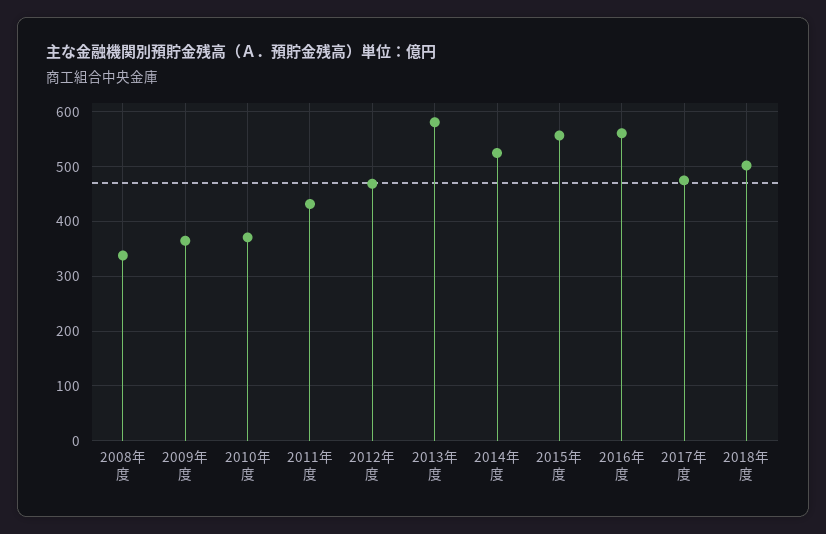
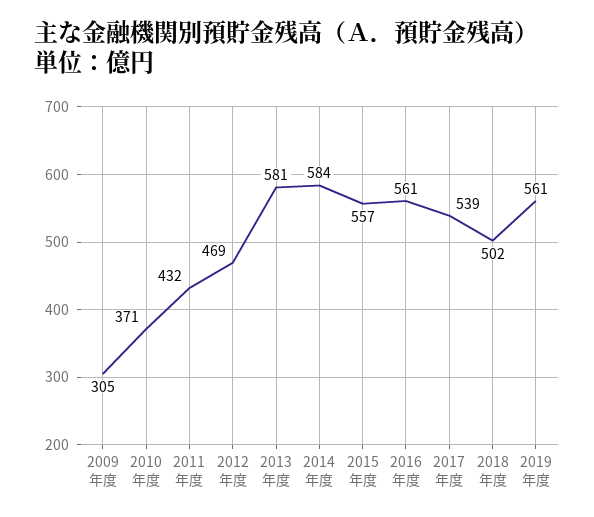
2008年度: 340 -> none
2009年度: 360 -> 305
2014年度: 520 -> 584
2017年度: 480 -> 539
2019年度: none -> 561

